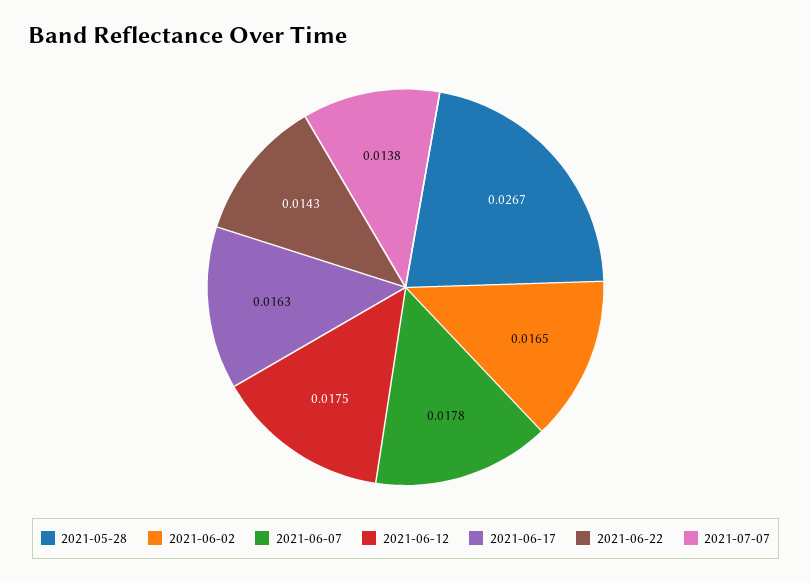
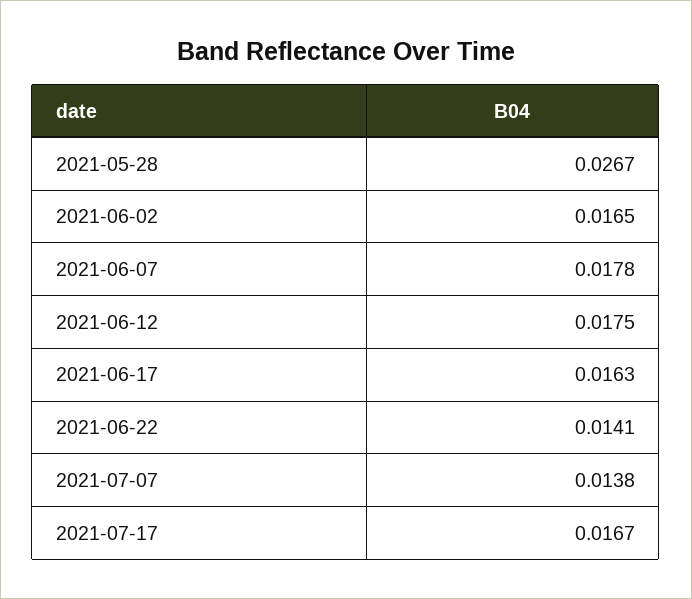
2021-06-22: 0.0143 -> 0.0141
2021-07-17: none -> 0.0167

